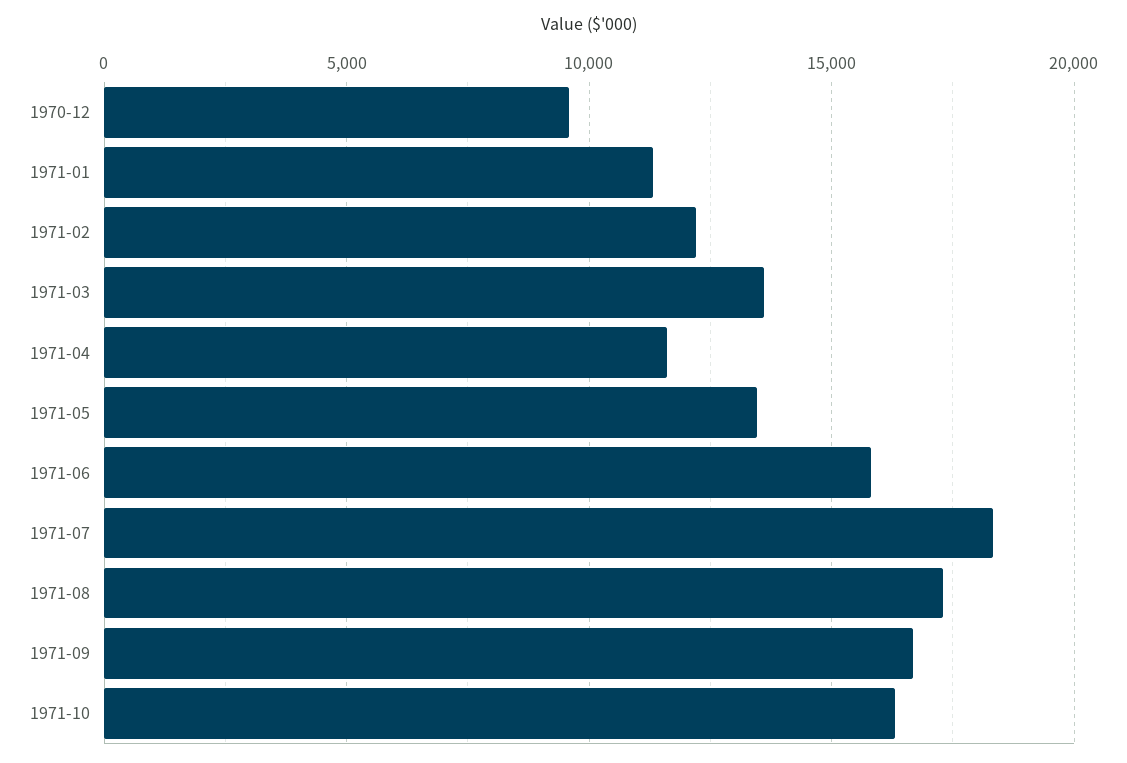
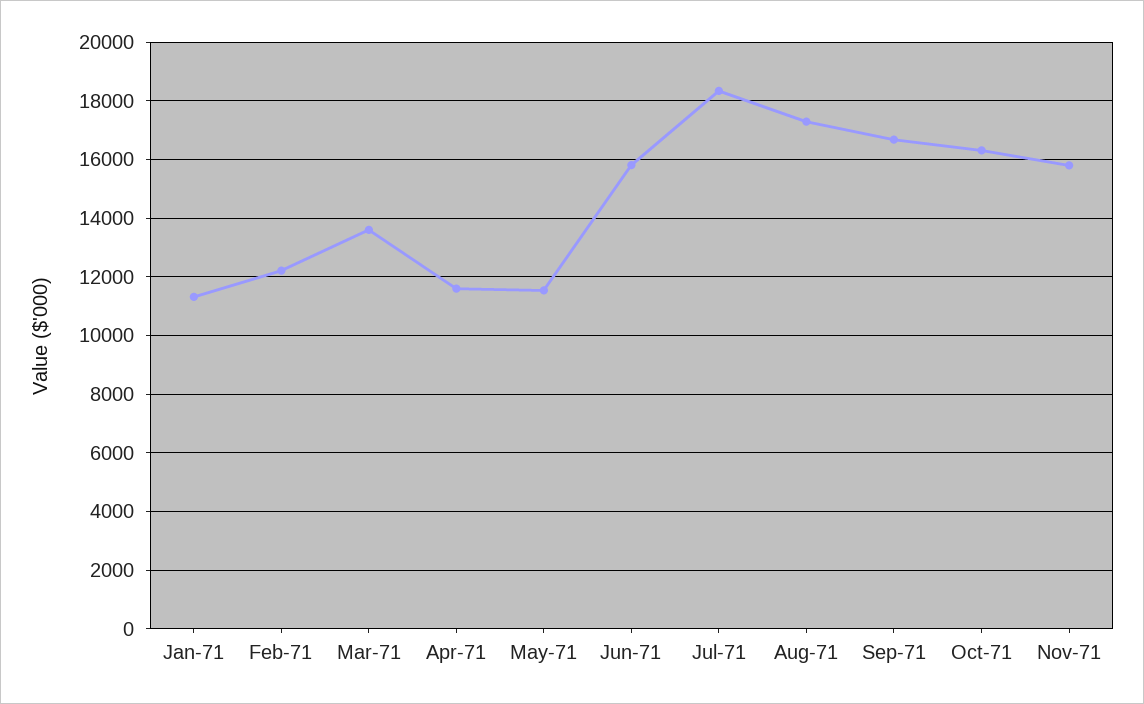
1970-12: 9500 -> none
1971-05: 13500 -> 11500
Nov-71: none -> 15750

